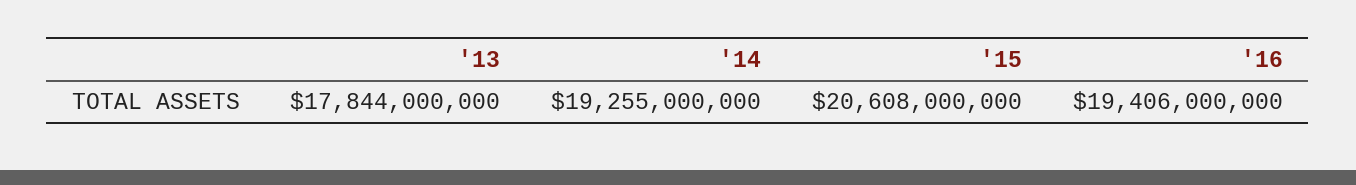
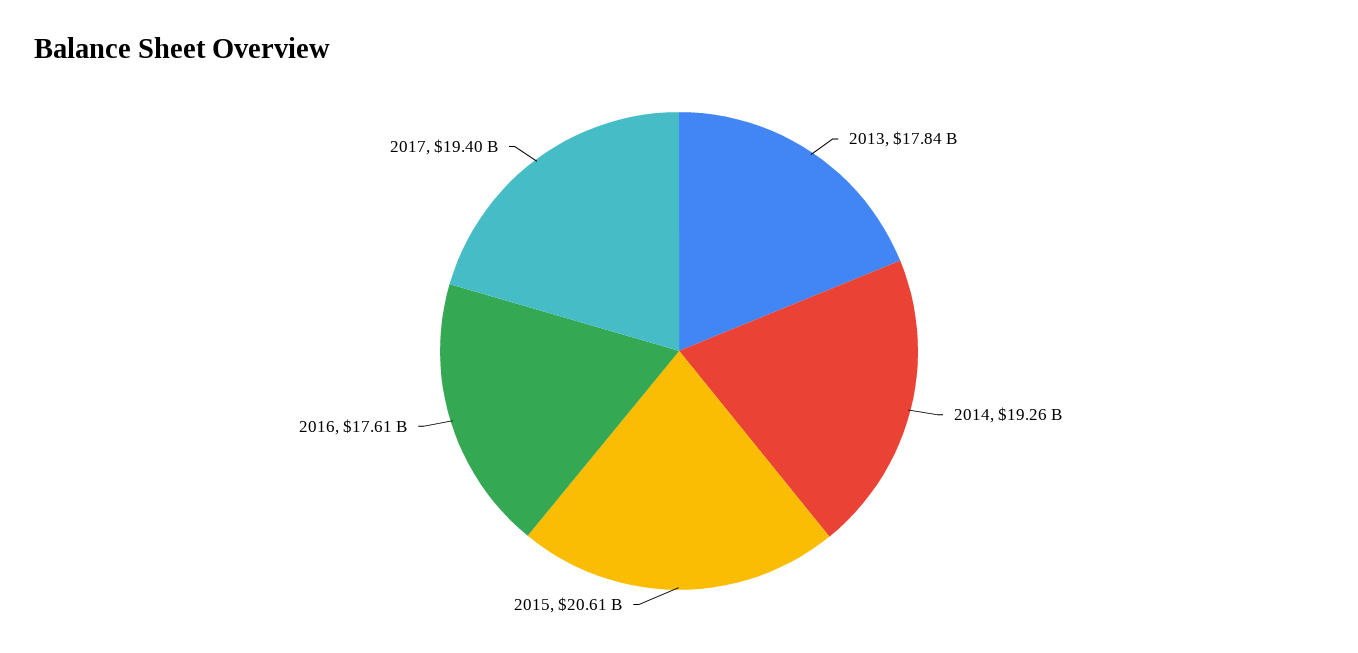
'16: 19406000000 -> 17610000000
2017: none -> 19400000000

